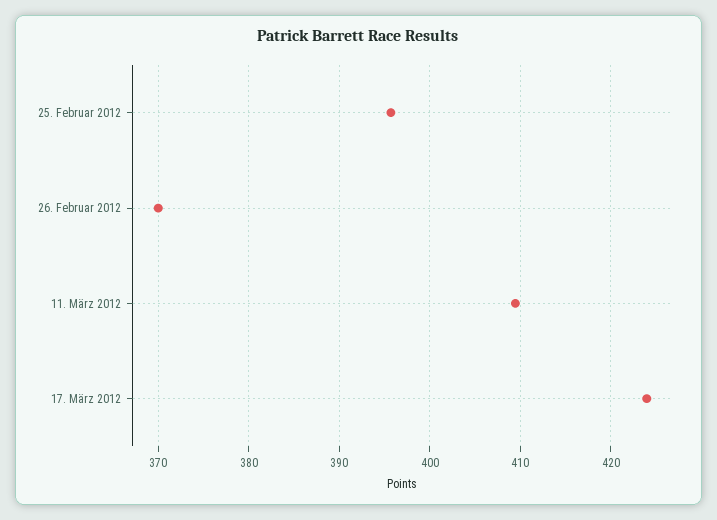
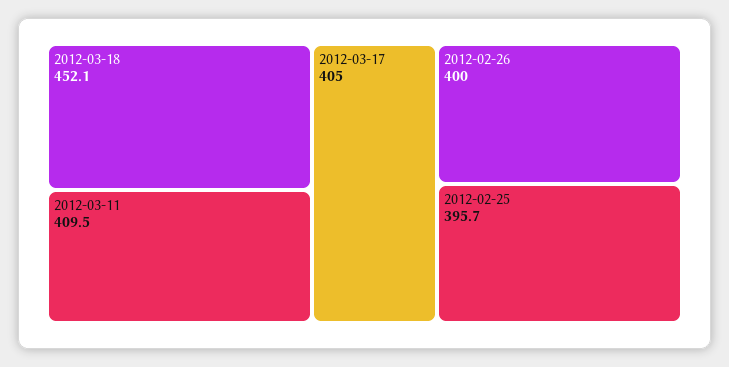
26. Februar 2012: 370 -> 400
17. März 2012: 424 -> 405
2012-03-18: none -> 452.1

